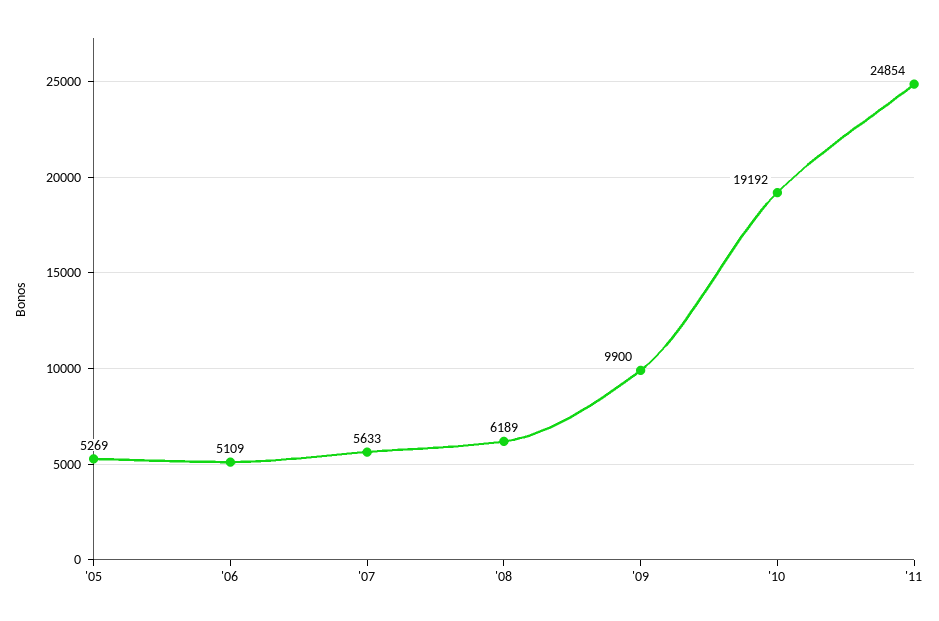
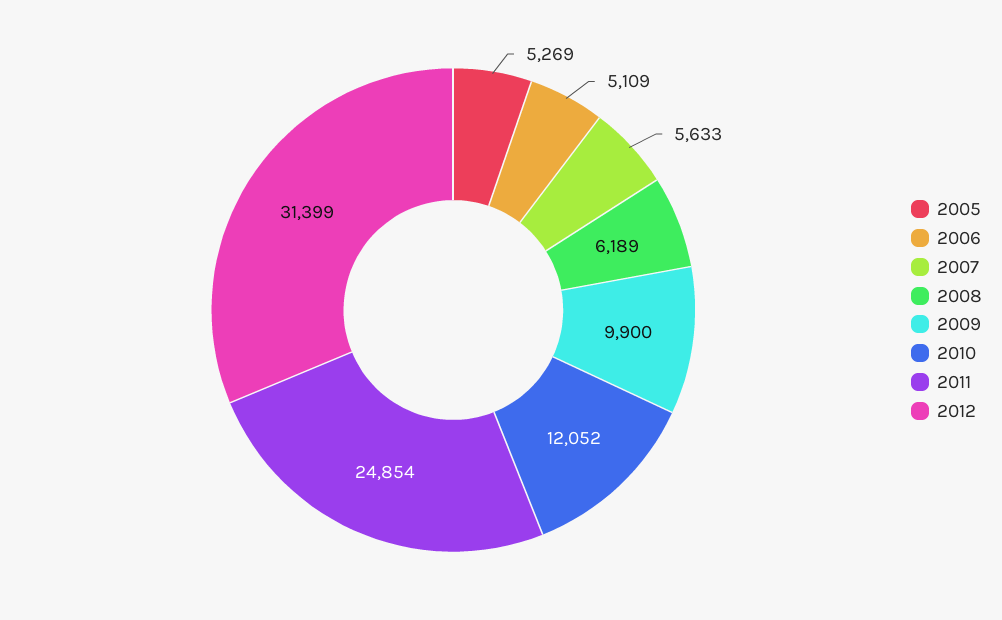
'10: 19192 -> 12052
2012: none -> 31399

